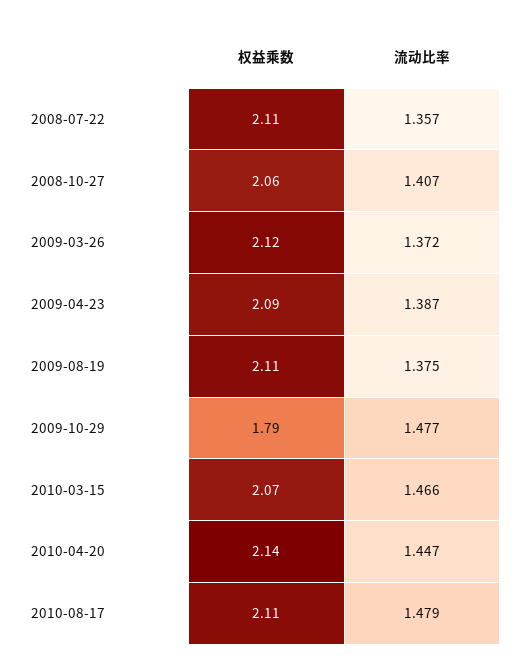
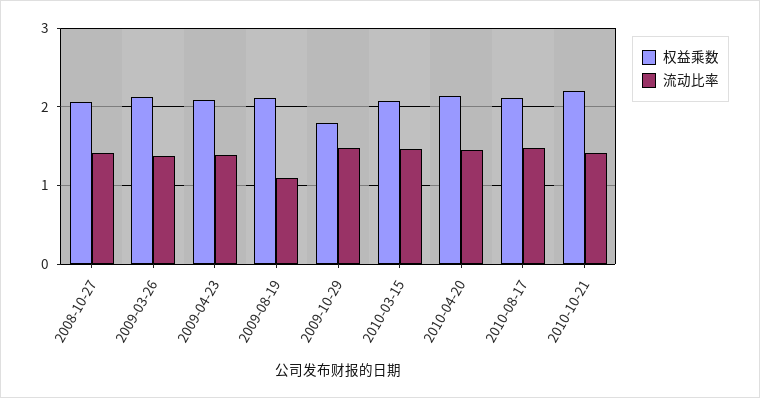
权益乘数, 2008-07-22: 2.11 -> none
流动比率, 2008-07-22: 1.357 -> none
流动比率, 2009-08-19: 1.375 -> 1.1
权益乘数, 2010-10-21: none -> 2.2
流动比率, 2010-10-21: none -> 1.4

